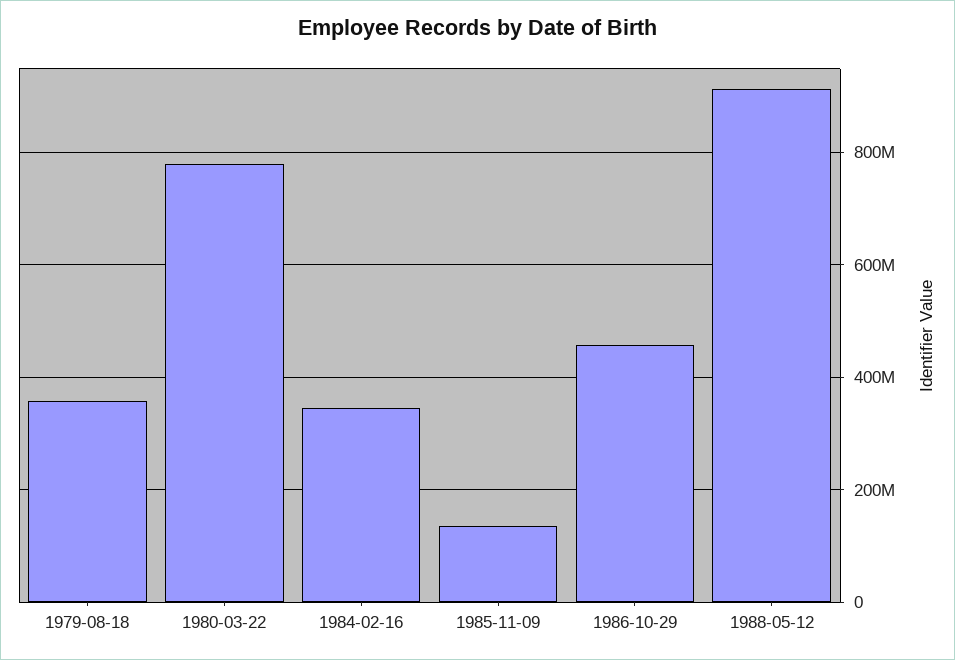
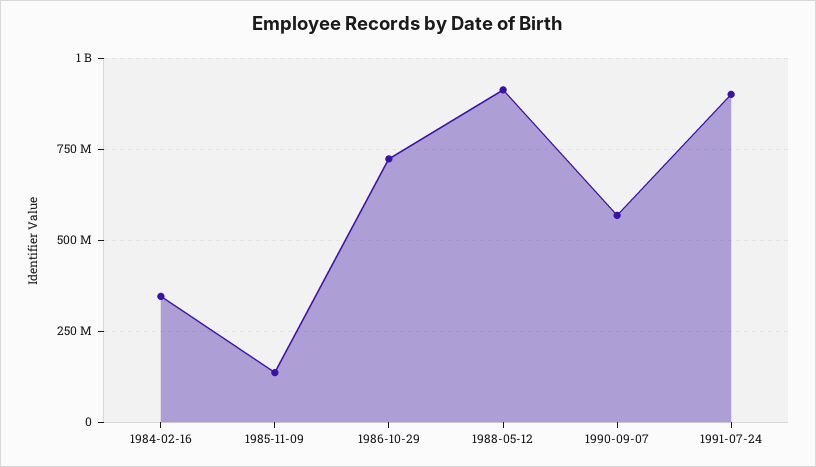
1979-08-18: 360000000 -> none
1980-03-22: 780000000 -> none
1986-10-29: 460000000 -> 725000000
1990-09-07: none -> 575000000
1991-07-24: none -> 900000000

